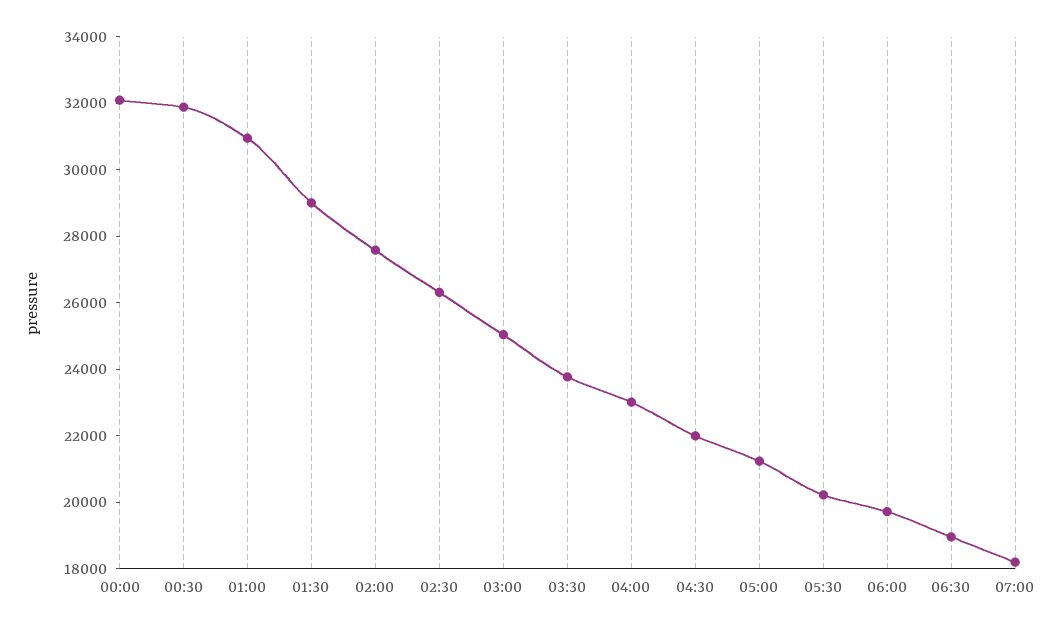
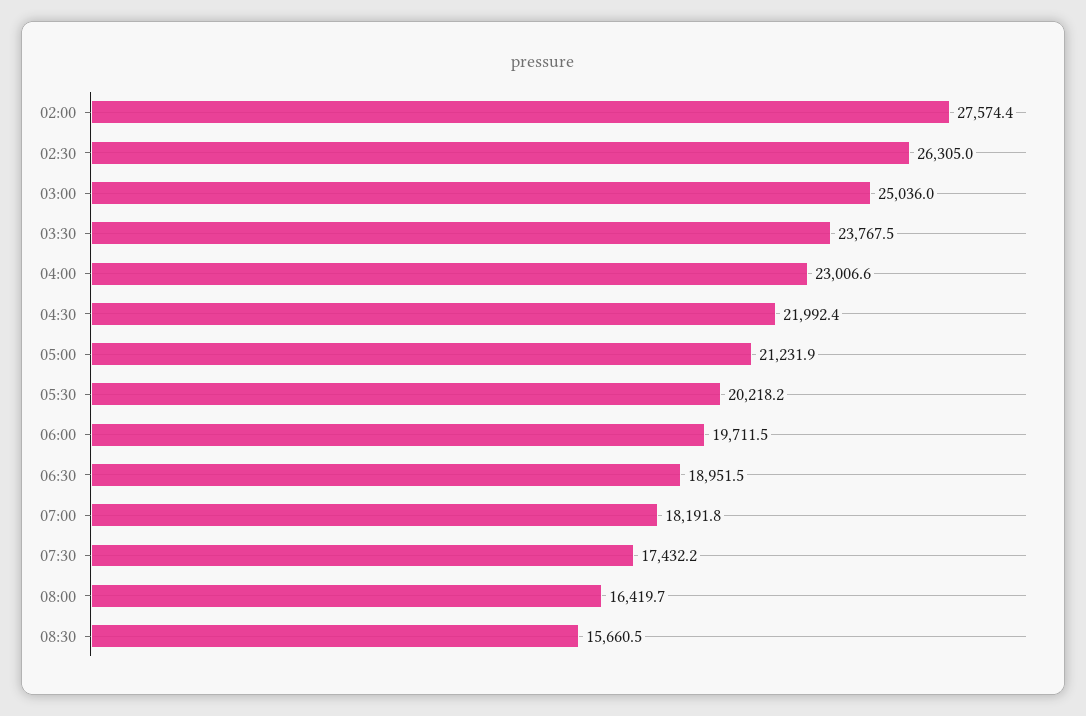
00:00: 32000 -> none
00:30: 32000 -> none
01:00: 31000 -> none
01:30: 29000 -> none
07:30: none -> 17432.2
08:00: none -> 16419.7
08:30: none -> 15660.5

